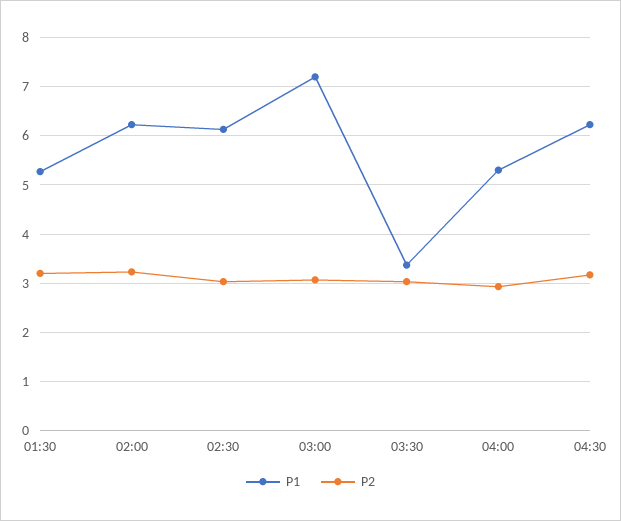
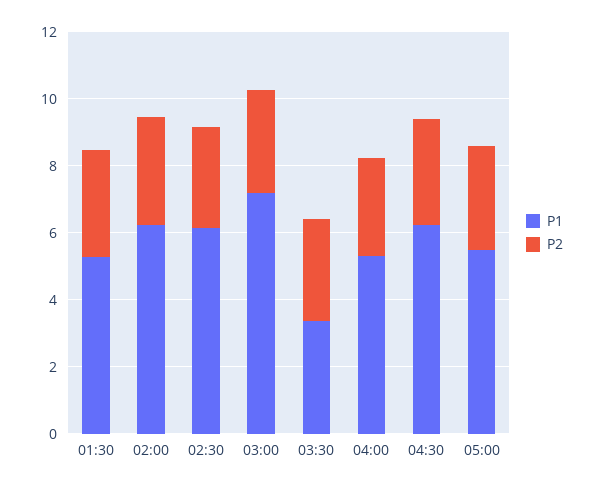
P1, 05:00: none -> 5.5
P2, 05:00: none -> 3

